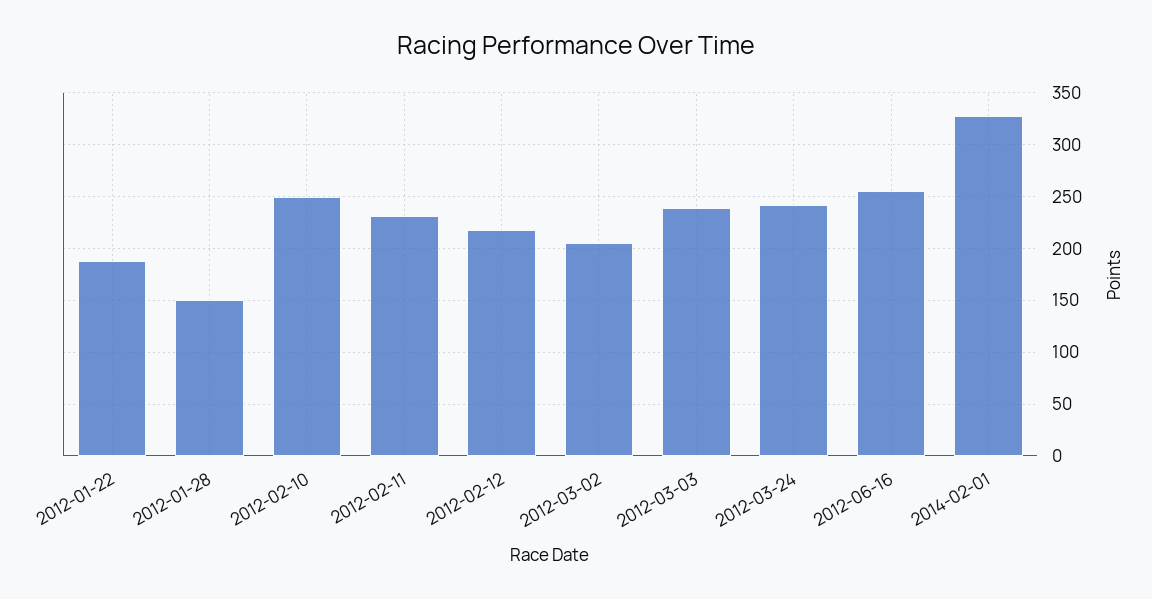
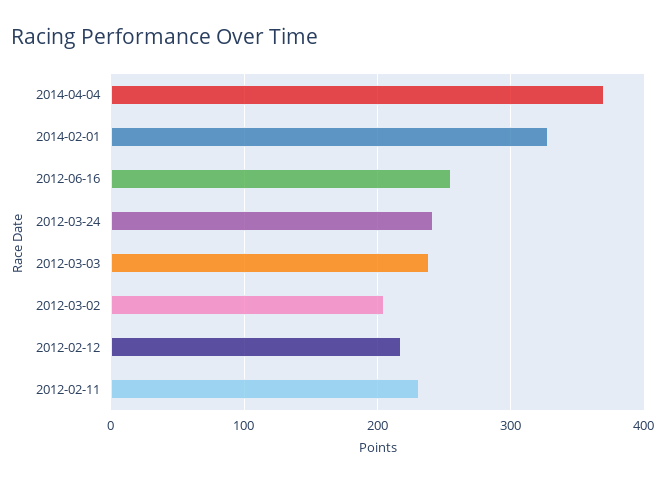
2012-01-22: 190 -> none
2012-01-28: 150 -> none
2012-02-10: 250 -> none
2014-04-04: none -> 370

